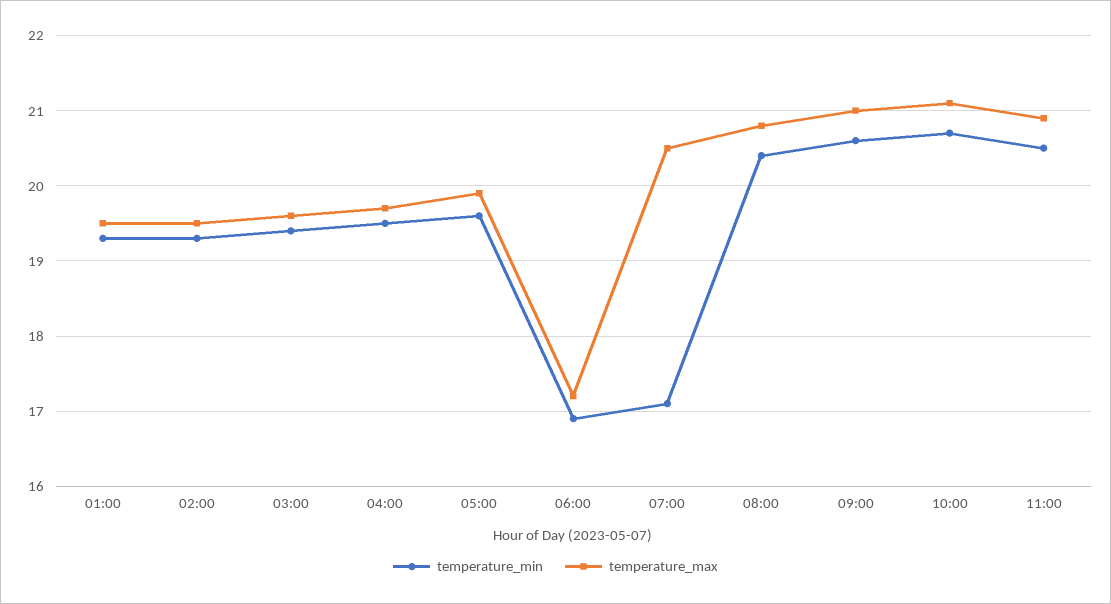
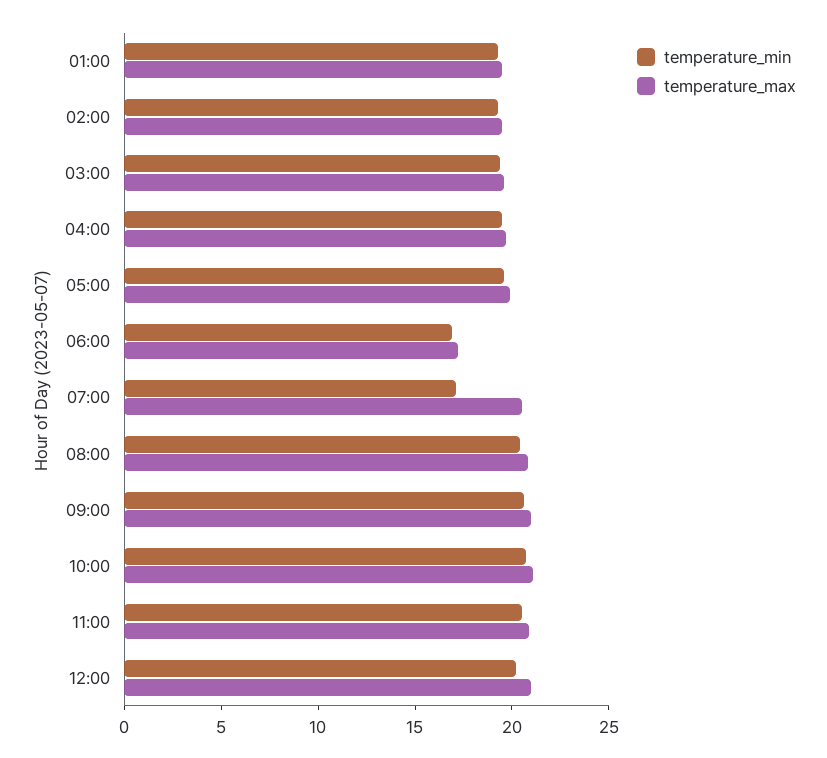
temperature_min, 12:00: none -> 20
temperature_max, 12:00: none -> 21

